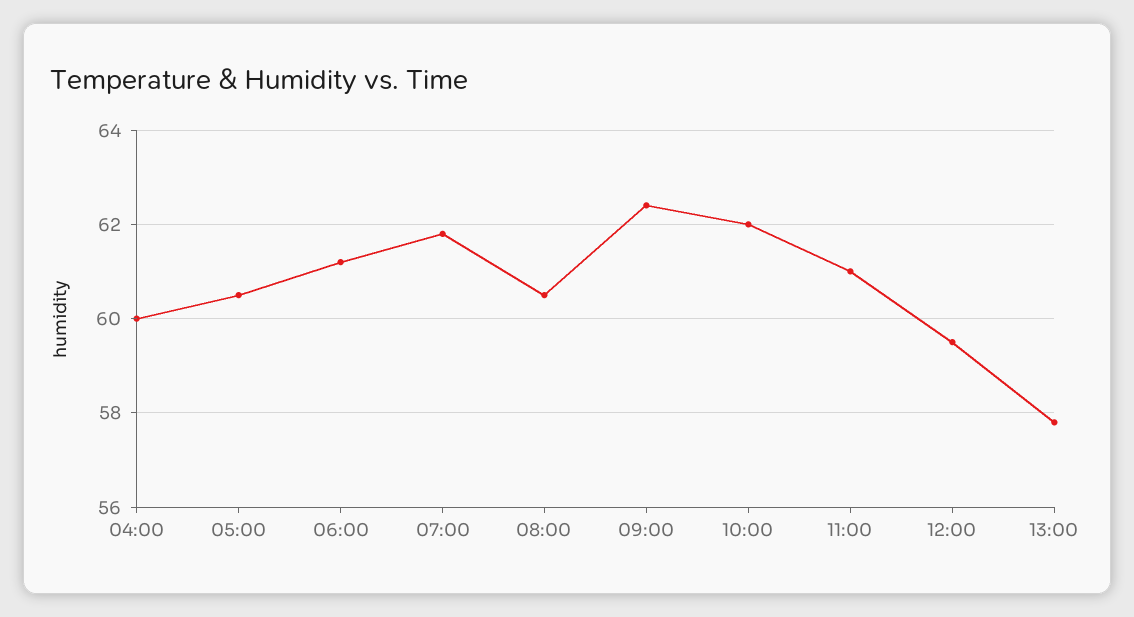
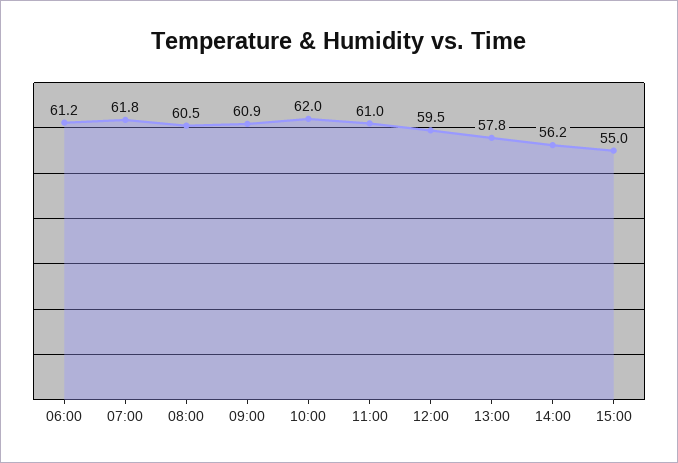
04:00: 60 -> none
05:00: 60.5 -> none
09:00: 62.5 -> 60.9
14:00: none -> 56.2
15:00: none -> 55

